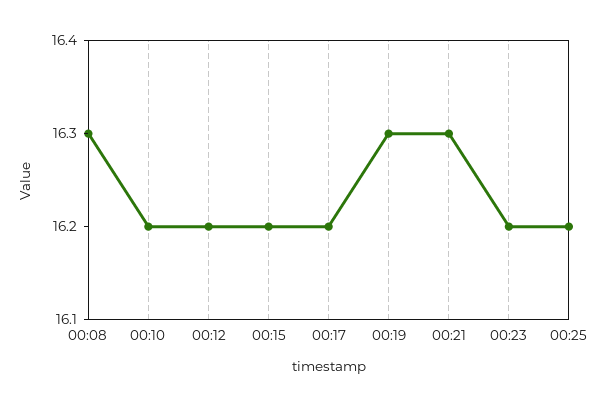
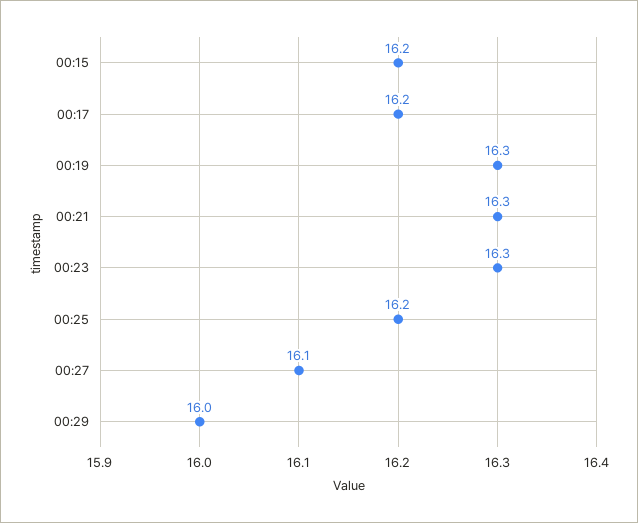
00:08: 16.3 -> none
00:10: 16.2 -> none
00:12: 16.2 -> none
00:23: 16.2 -> 16.3
00:27: none -> 16.1
00:29: none -> 16

